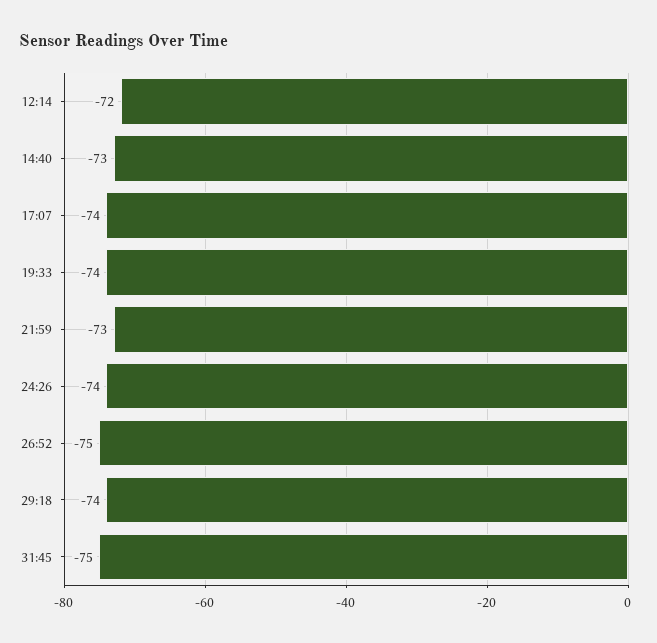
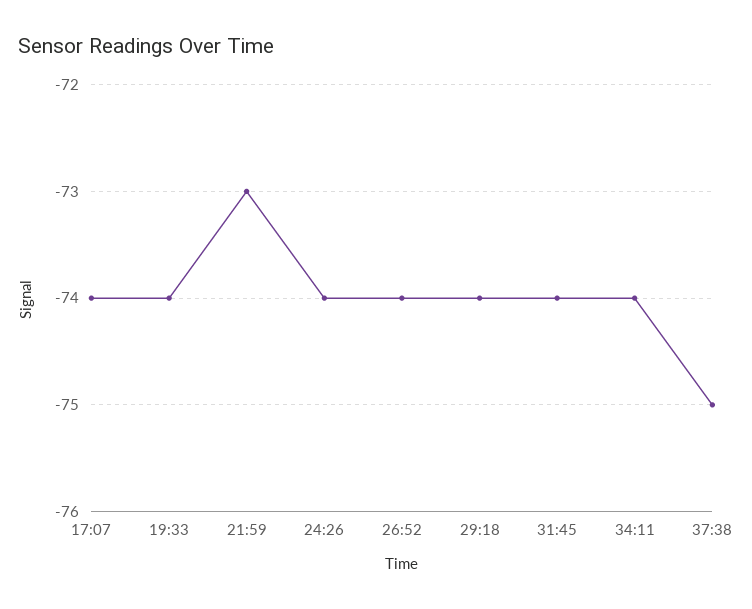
12:14: -72 -> none
14:40: -73 -> none
26:52: -75 -> -74
31:45: -75 -> -74
34:11: none -> -74
37:38: none -> -75

